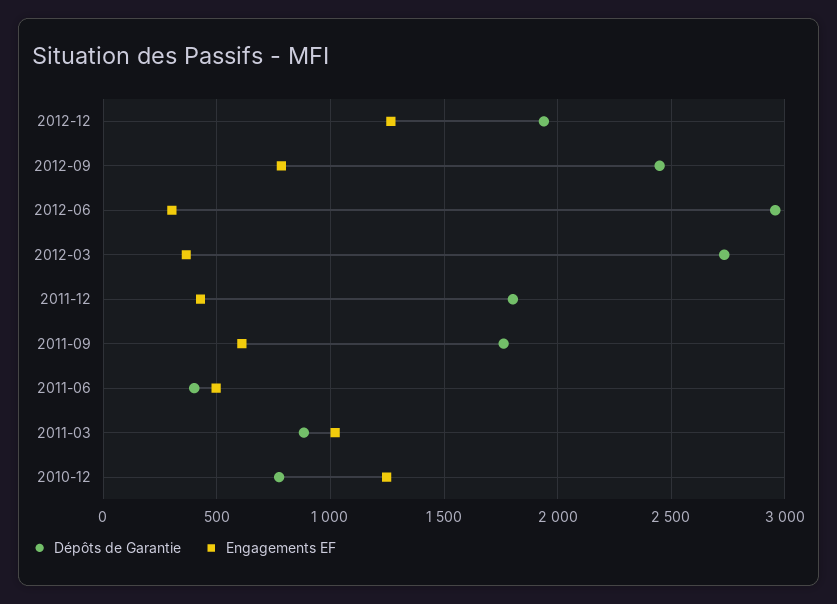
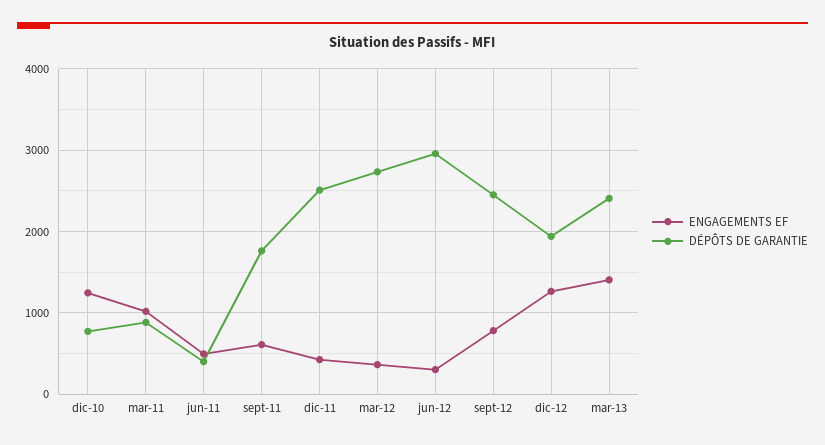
Dépôts de Garantie, 2011-12: 1800 -> 2500
Engagements EF, mar-13: none -> 1400
Dépôts de Garantie, mar-13: none -> 2400

